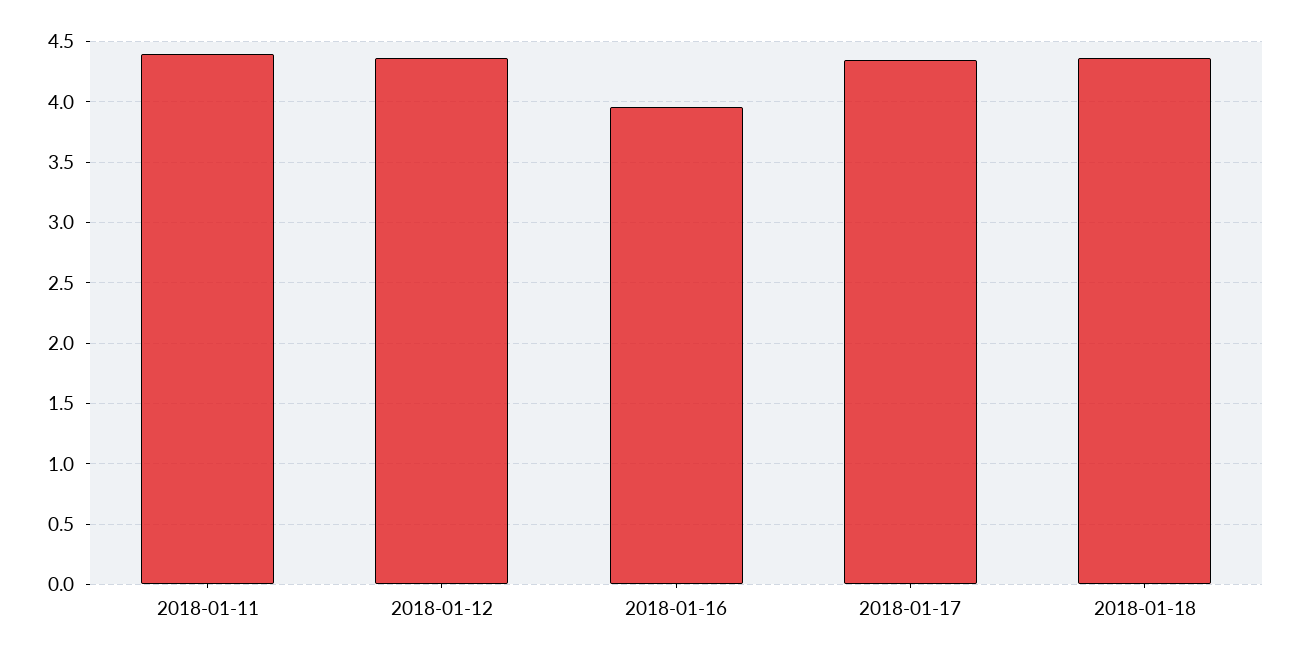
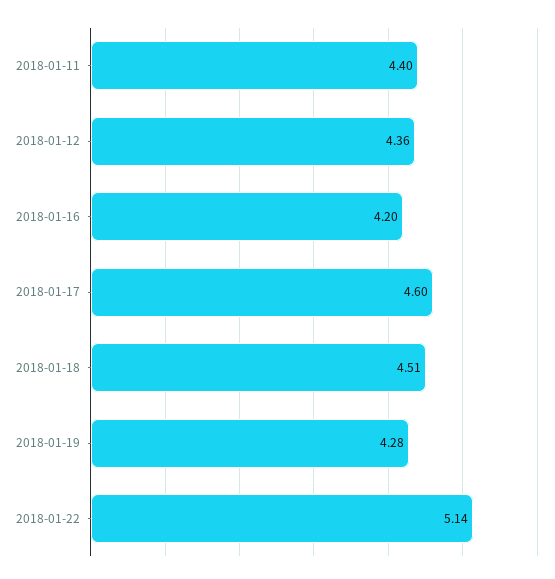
2018-01-16: 3.95 -> 4.2
2018-01-17: 4.35 -> 4.6
2018-01-18: 4.35 -> 4.51
2018-01-19: none -> 4.28
2018-01-22: none -> 5.14

